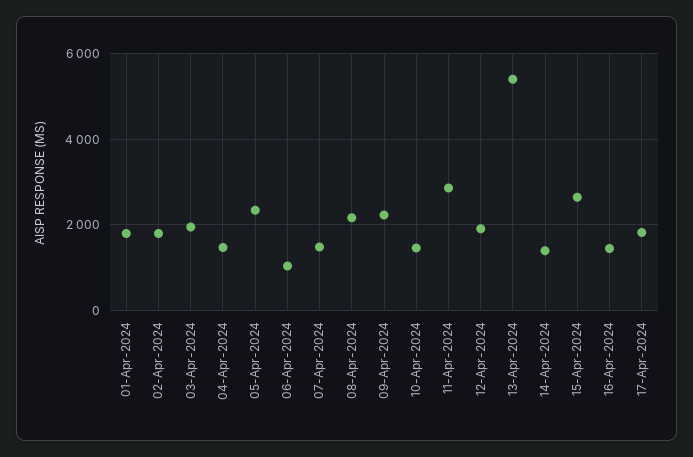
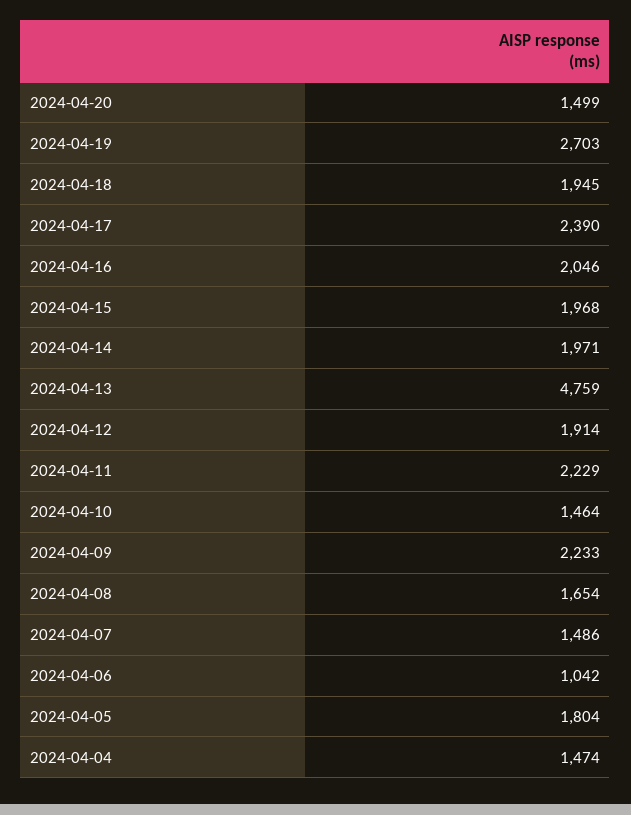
01-Apr-2024: 1800 -> none
02-Apr-2024: 1800 -> none
03-Apr-2024: 2000 -> none
05-Apr-2024: 2400 -> 1804
08-Apr-2024: 2200 -> 1654
11-Apr-2024: 2800 -> 2229
13-Apr-2024: 5400 -> 4759
14-Apr-2024: 1400 -> 1971
15-Apr-2024: 2600 -> 1968
16-Apr-2024: 1400 -> 2046
17-Apr-2024: 1800 -> 2390
2024-04-20: none -> 1499
2024-04-19: none -> 2703
2024-04-18: none -> 1945

